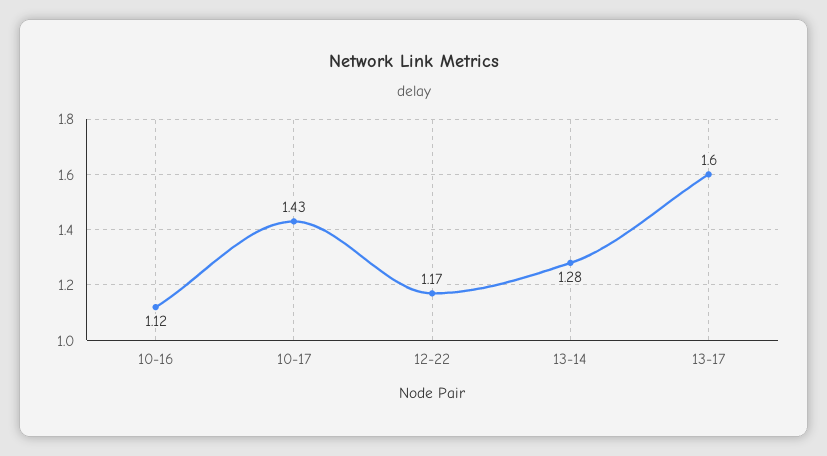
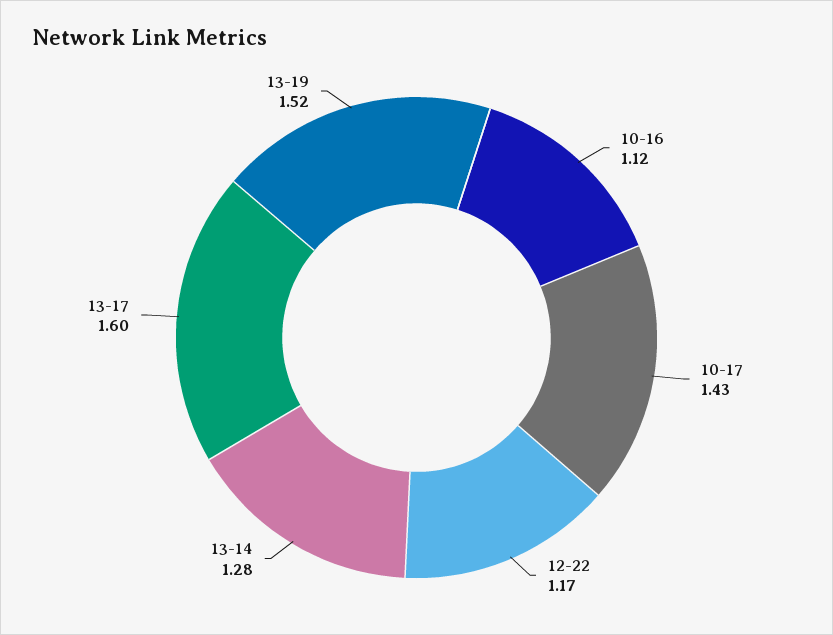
13-19: none -> 1.52

